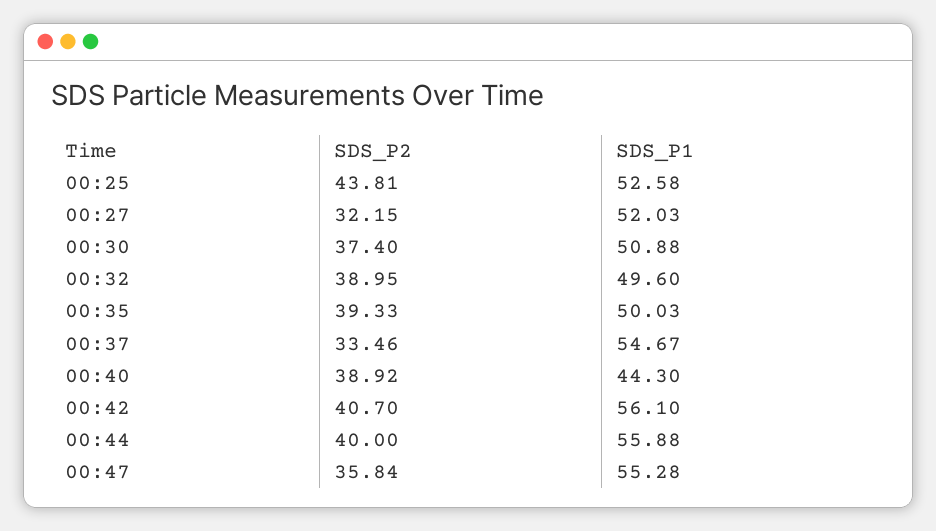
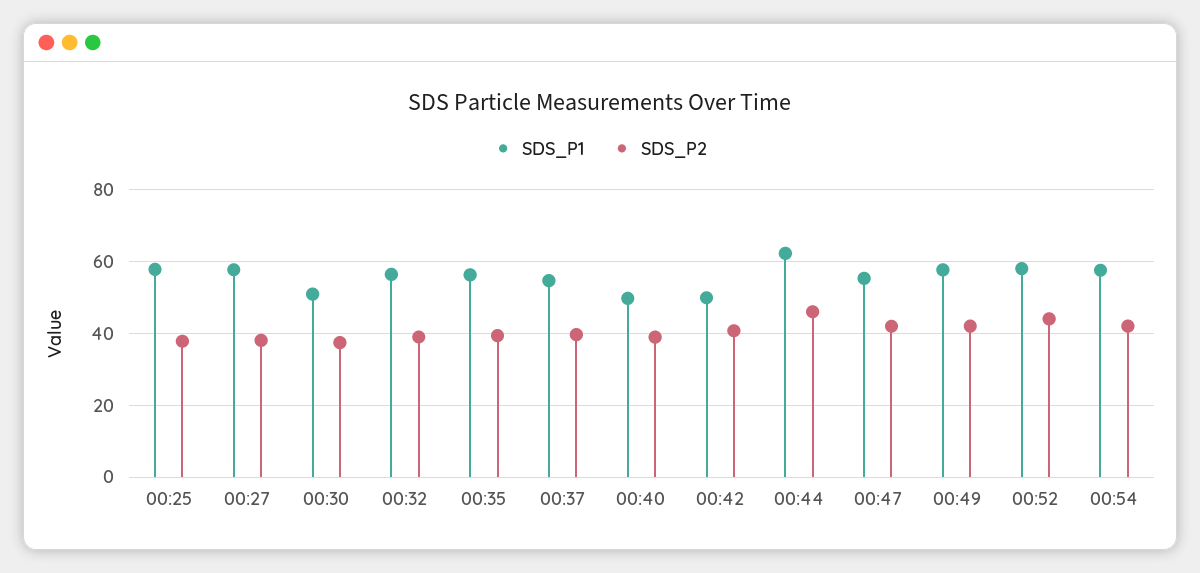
SDS_P2, 00:25: 43.81 -> 38
SDS_P1, 00:25: 52.58 -> 58
SDS_P2, 00:27: 32.15 -> 38
SDS_P1, 00:27: 52.03 -> 58
SDS_P1, 00:32: 49.6 -> 56
SDS_P1, 00:35: 50.03 -> 56
SDS_P2, 00:37: 33.46 -> 40
SDS_P1, 00:40: 44.3 -> 50
SDS_P1, 00:42: 56.1 -> 50
SDS_P2, 00:44: 40 -> 46
SDS_P1, 00:44: 55.88 -> 62
SDS_P2, 00:47: 35.84 -> 42
SDS_P1, 00:49: none -> 58
SDS_P2, 00:49: none -> 42
SDS_P1, 00:52: none -> 58
SDS_P2, 00:52: none -> 44
SDS_P1, 00:54: none -> 58
SDS_P2, 00:54: none -> 42

